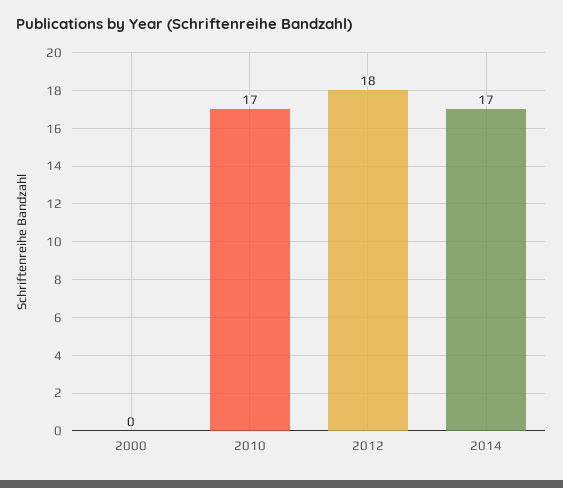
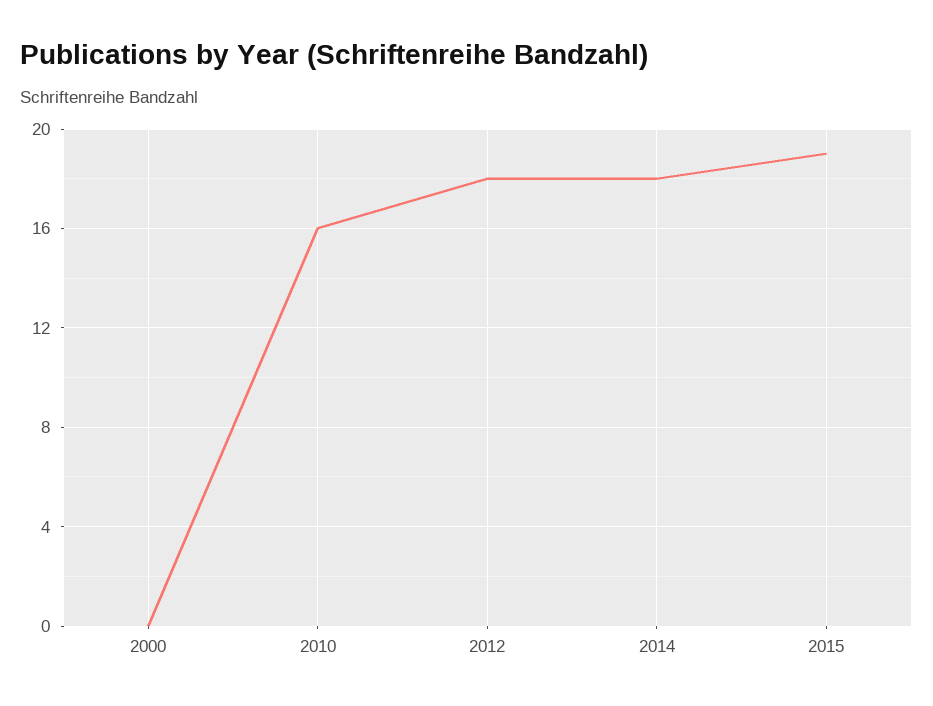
2010: 17 -> 16
2014: 17 -> 18
2015: none -> 19

